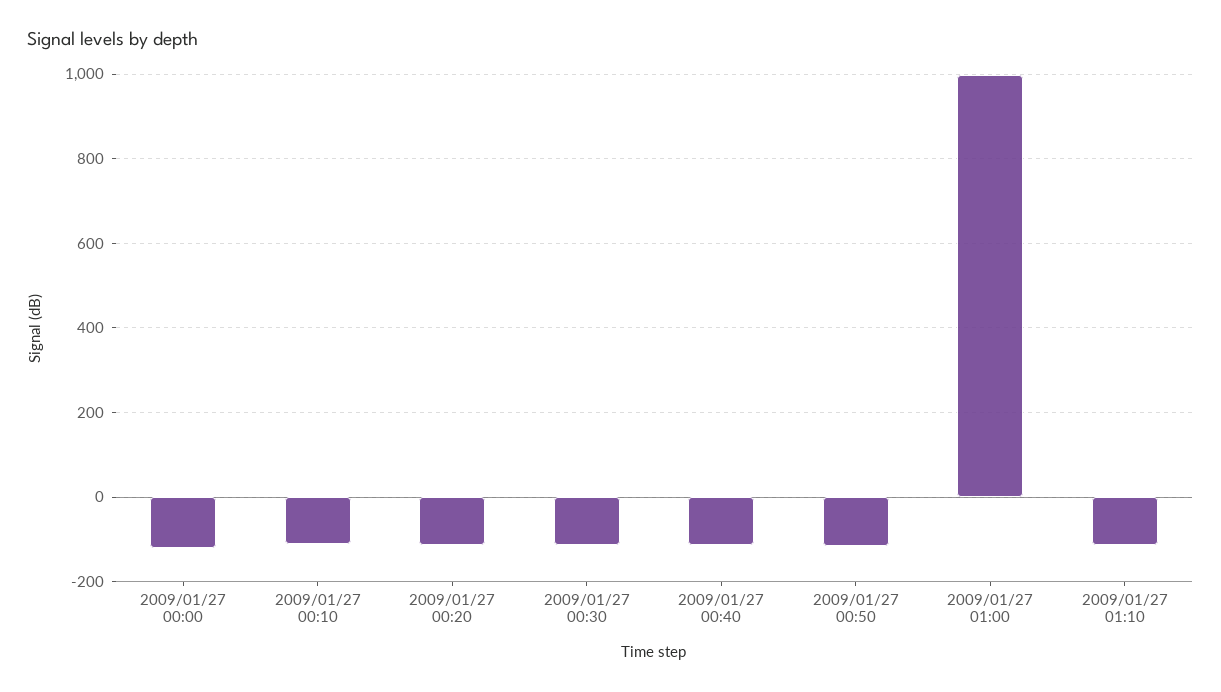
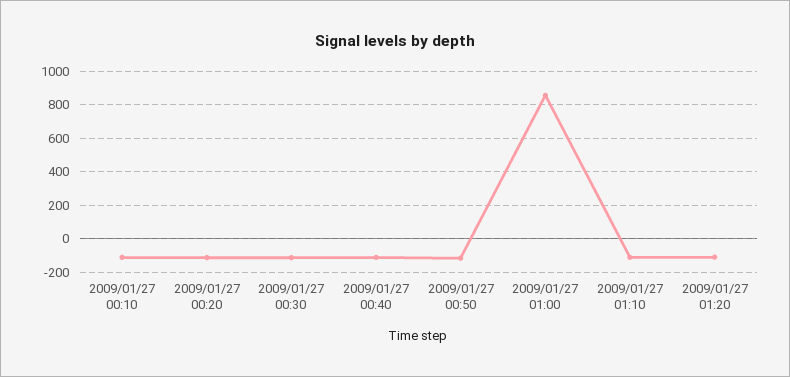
2009/01/27 00:00: -120 -> none
2009/01/27 01:00: 1000 -> 850
2009/01/27 01:20: none -> -100

